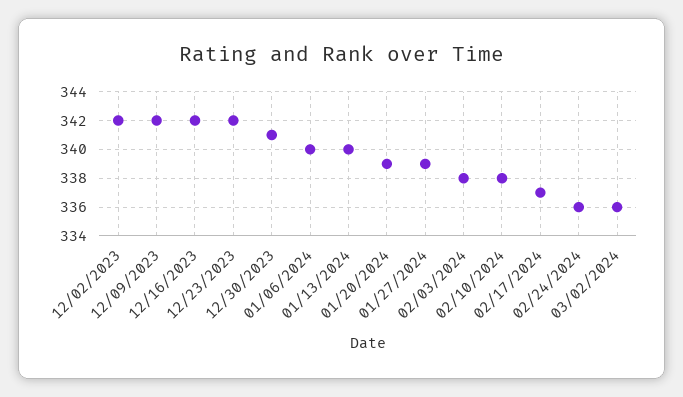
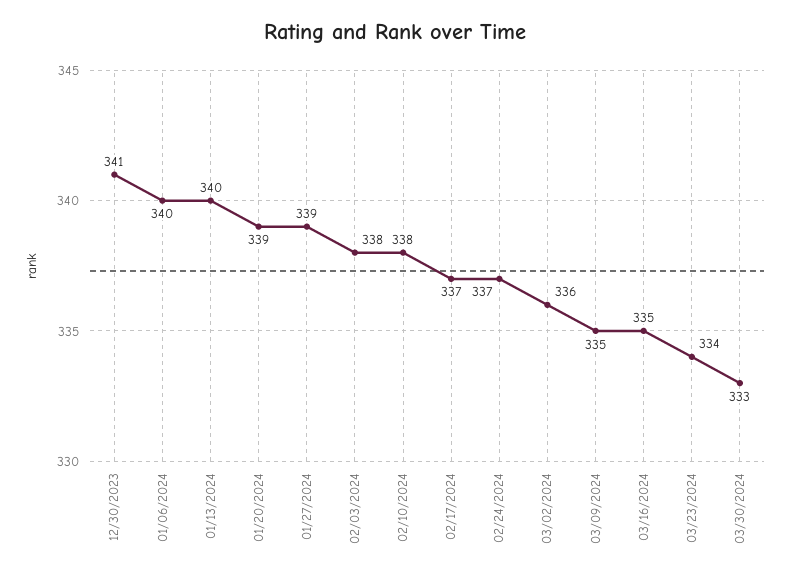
12/02/2023: 342 -> none
12/09/2023: 342 -> none
12/16/2023: 342 -> none
12/23/2023: 342 -> none
02/24/2024: 336 -> 337
03/09/2024: none -> 335
03/16/2024: none -> 335
03/23/2024: none -> 334
03/30/2024: none -> 333

